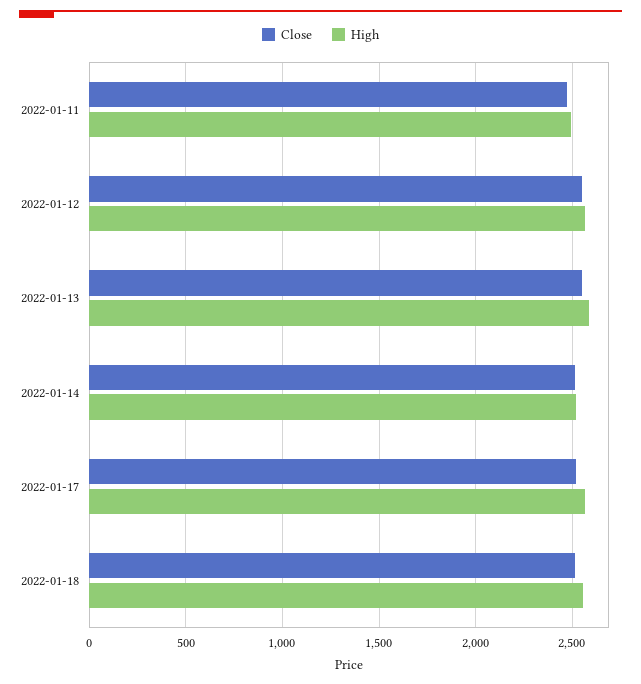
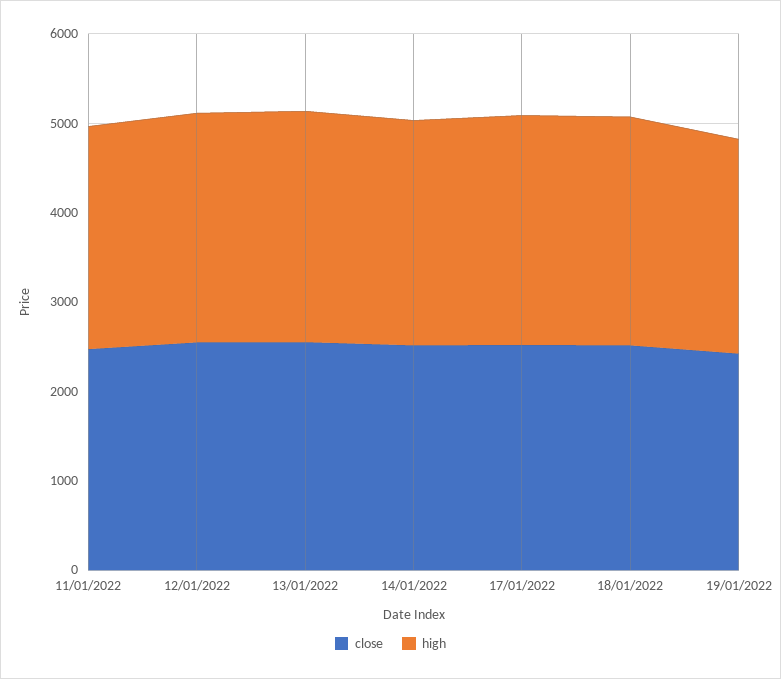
Close, 19/01/2022: none -> 2400
High, 19/01/2022: none -> 2400

